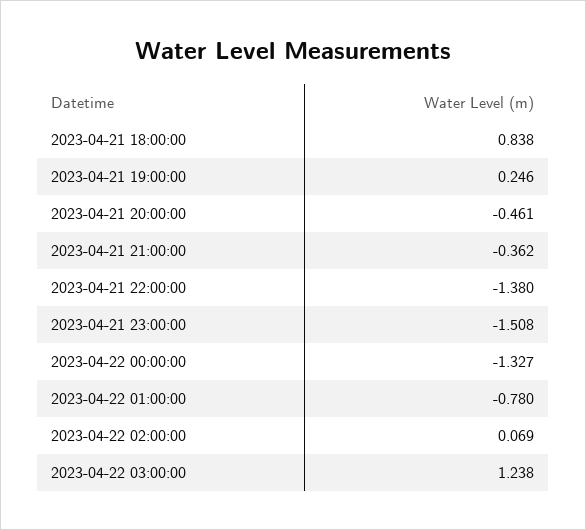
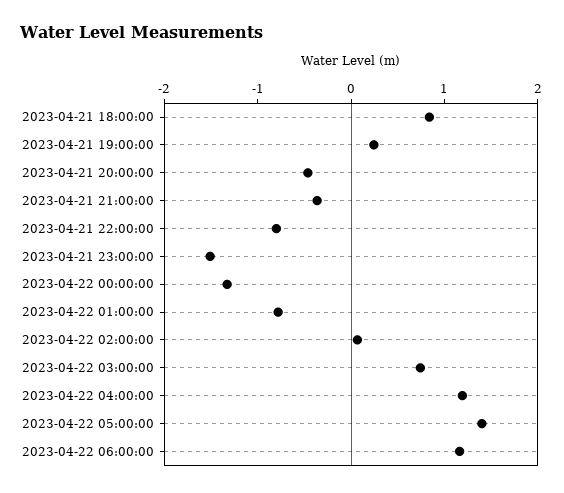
2023-04-21 22:00:00: -1.38 -> -0.8
2023-04-22 03:00:00: 1.238 -> 0.8
2023-04-22 04:00:00: none -> 1.2
2023-04-22 05:00:00: none -> 1.4
2023-04-22 06:00:00: none -> 1.2

